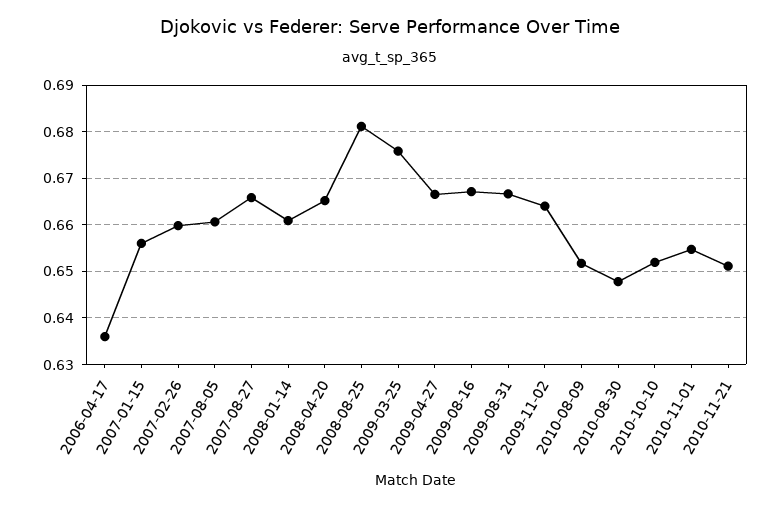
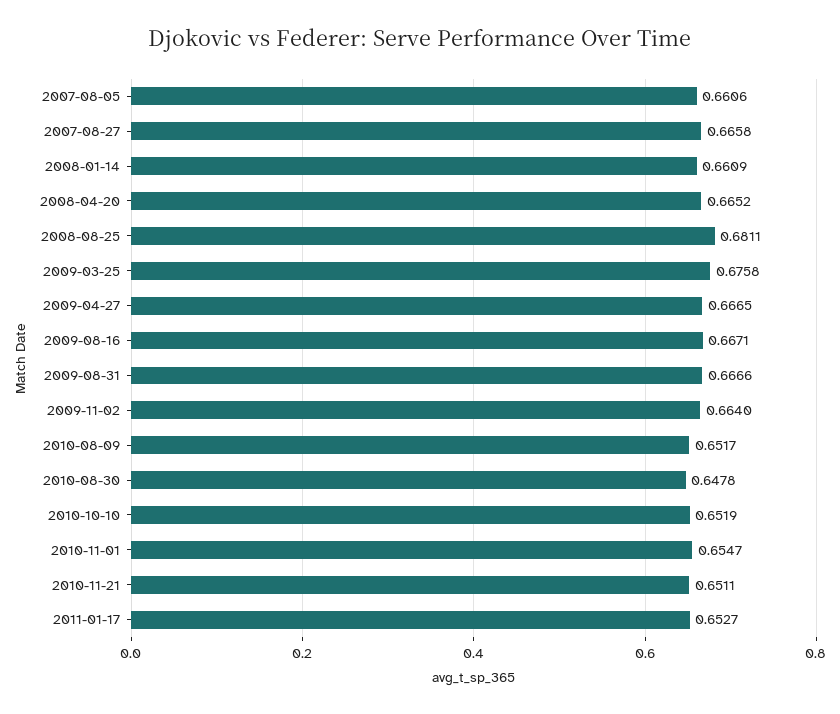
2006-04-17: 0.636 -> none
2007-01-15: 0.656 -> none
2007-02-26: 0.66 -> none
2011-01-17: none -> 0.6527

